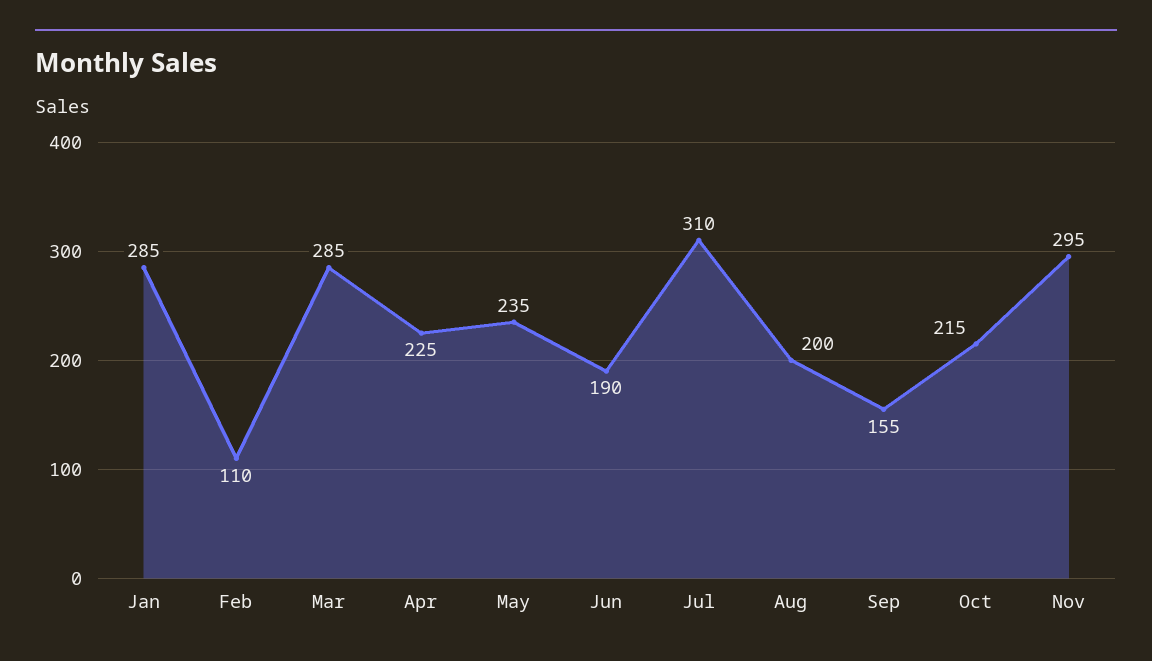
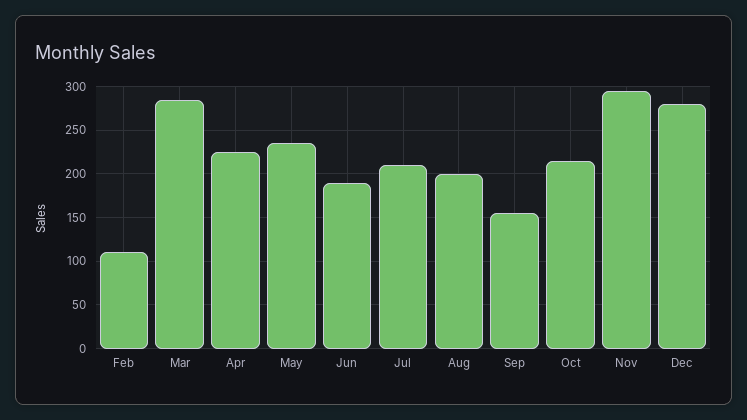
Jan: 285 -> none
Jul: 310 -> 210
Dec: none -> 280

